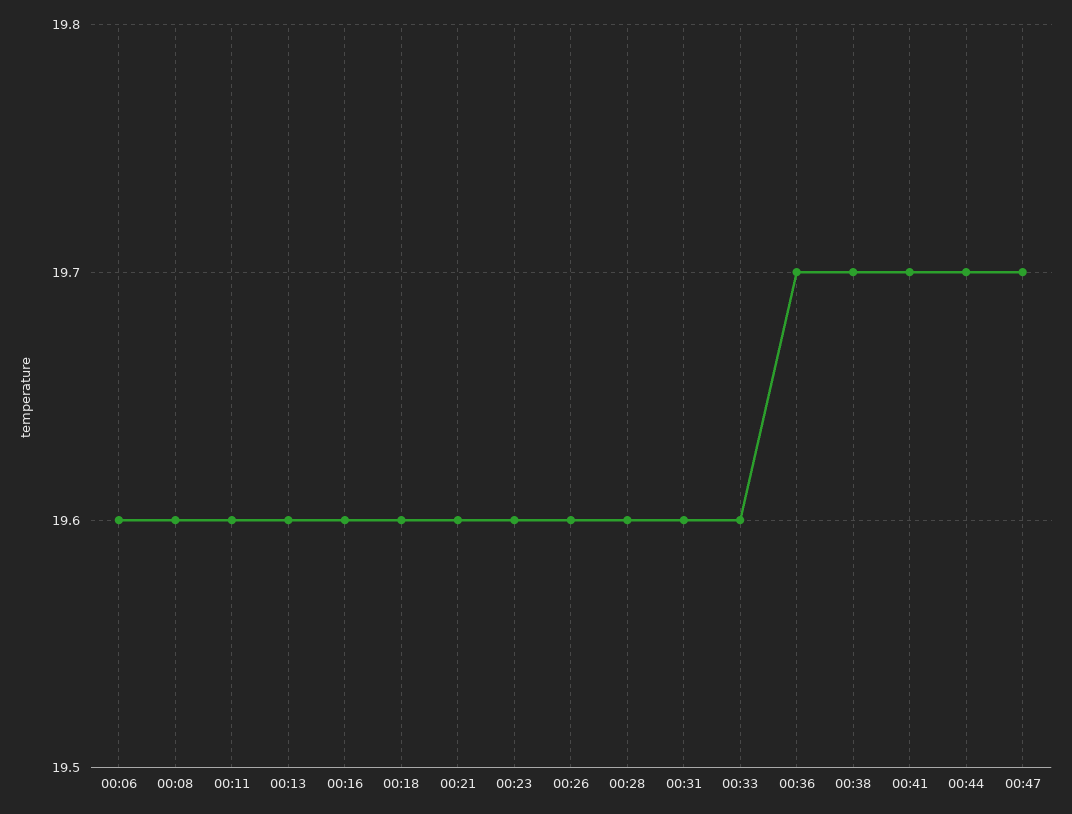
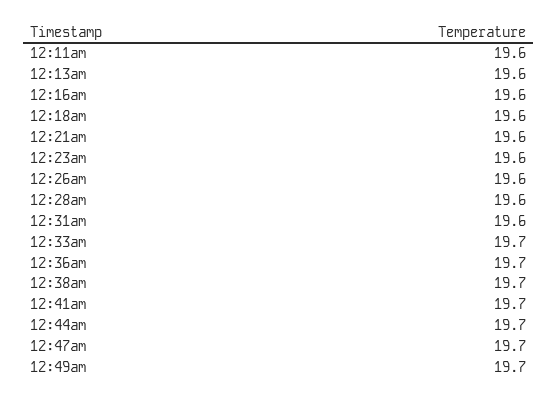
00:06: 19.6 -> none
00:08: 19.6 -> none
00:33: 19.6 -> 19.7
12:49am: none -> 19.7

